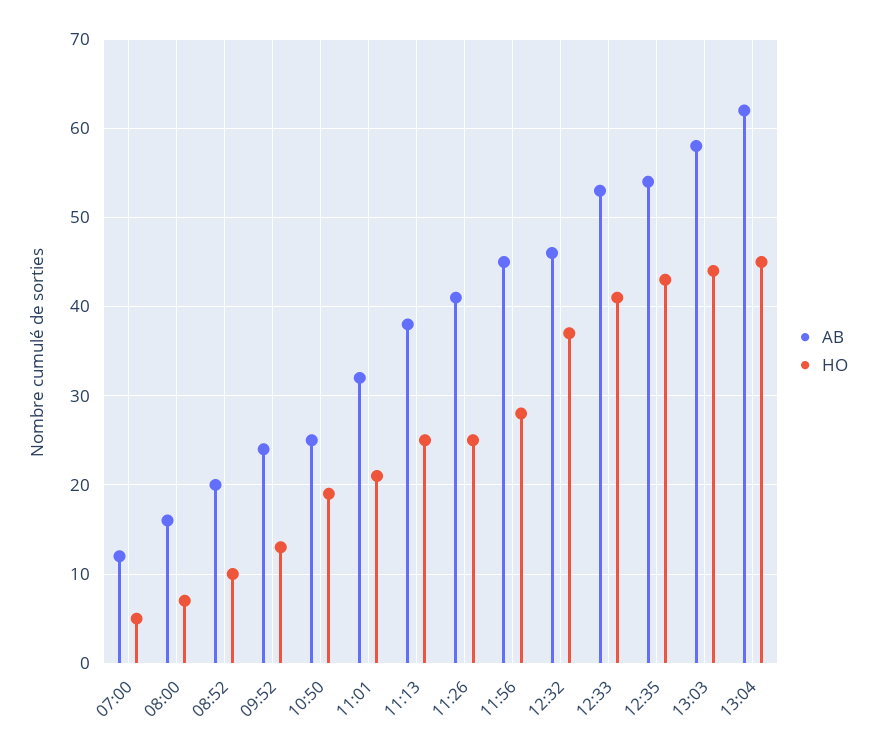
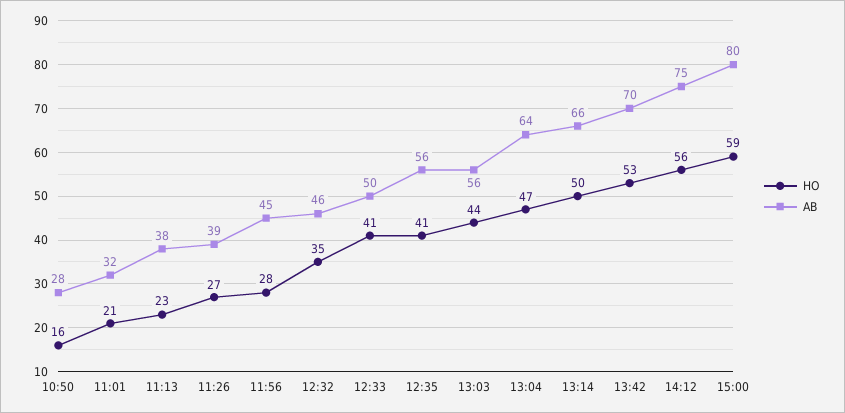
AB, 07:00: 12 -> none
HO, 07:00: 5 -> none
AB, 08:00: 16 -> none
HO, 08:00: 7 -> none
AB, 08:52: 20 -> none
HO, 08:52: 10 -> none
AB, 09:52: 24 -> none
HO, 09:52: 13 -> none
AB, 10:50: 25 -> 28
HO, 10:50: 19 -> 16
HO, 11:13: 25 -> 23
AB, 11:26: 41 -> 39
HO, 11:26: 25 -> 27
HO, 12:32: 37 -> 35
AB, 12:33: 53 -> 50
AB, 12:35: 54 -> 56
HO, 12:35: 43 -> 41
AB, 13:03: 58 -> 56
AB, 13:04: 62 -> 64
HO, 13:04: 45 -> 47
HO, 13:14: none -> 50
AB, 13:14: none -> 66
HO, 13:42: none -> 53
AB, 13:42: none -> 70
HO, 14:12: none -> 56
AB, 14:12: none -> 75
HO, 15:00: none -> 59
AB, 15:00: none -> 80

